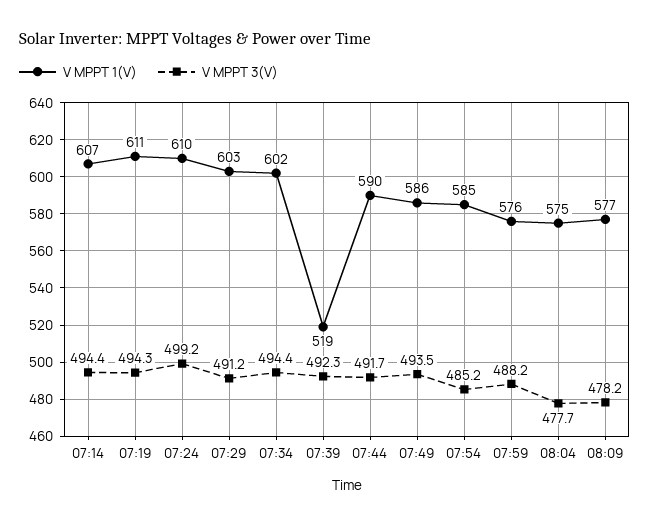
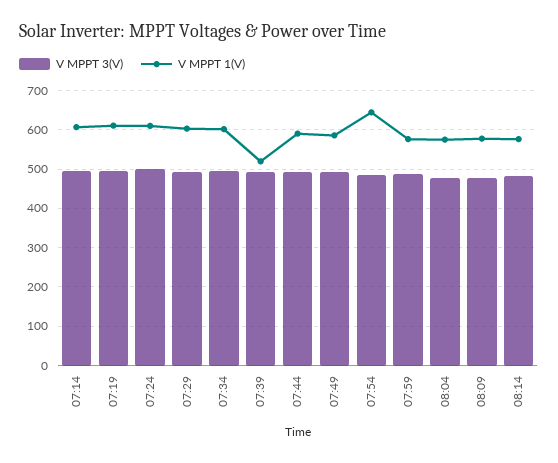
V MPPT 1(V), 07:54: 585 -> 640
V MPPT 3(V), 08:14: none -> 480
V MPPT 1(V), 08:14: none -> 580

